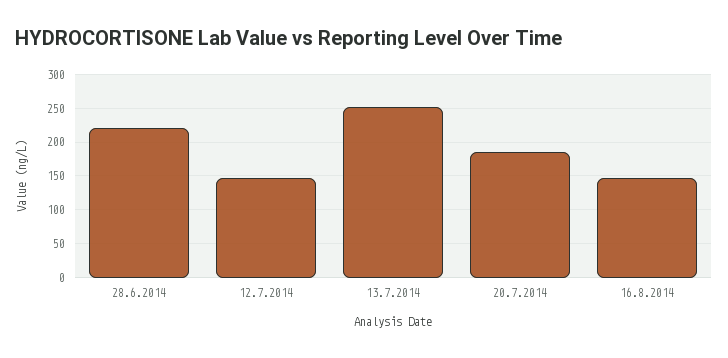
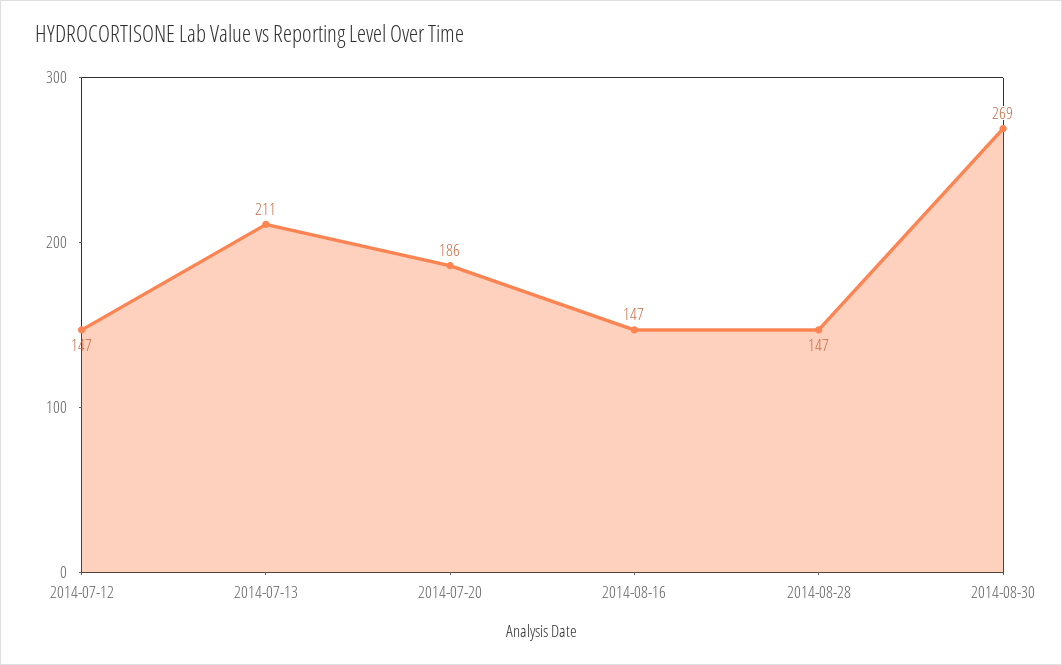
28.6.2014: 220 -> none
13.7.2014: 250 -> 211
2014-08-28: none -> 147
2014-08-30: none -> 269

